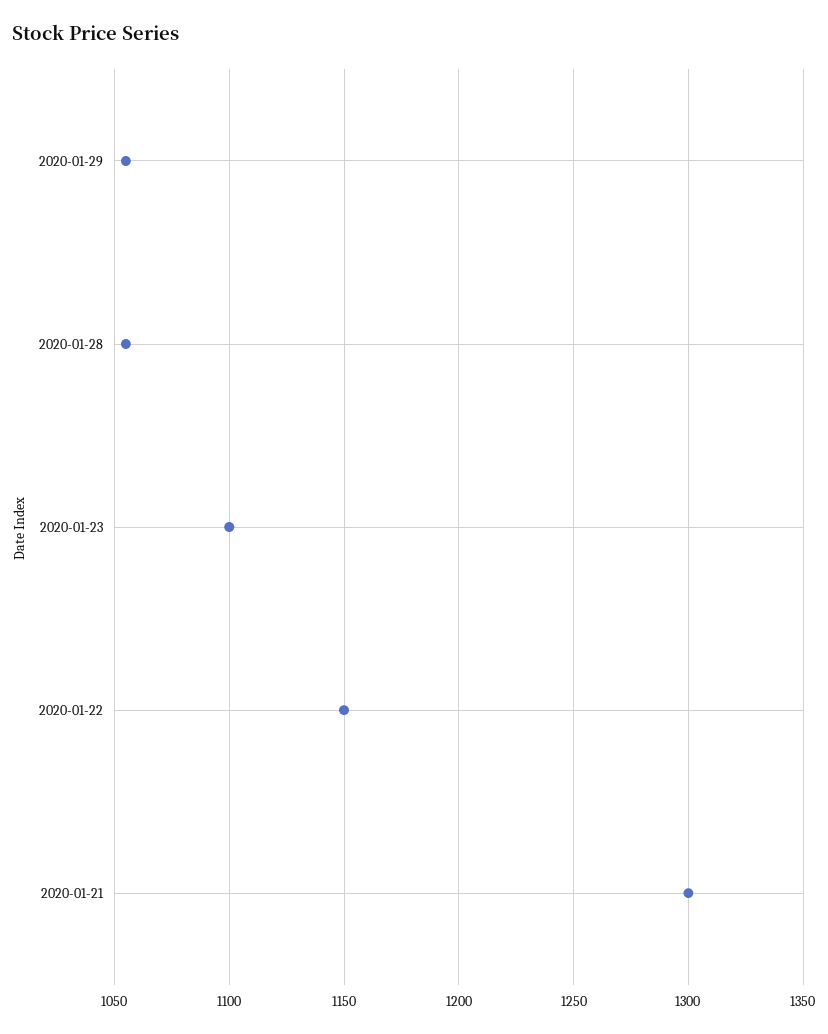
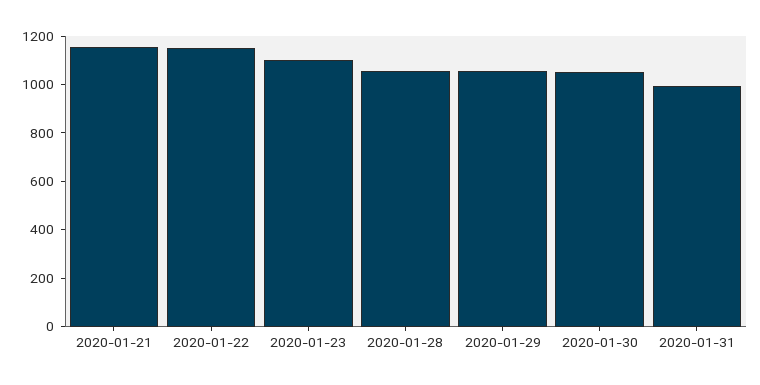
2020-01-21: 1300 -> 1150
2020-01-30: none -> 1050
2020-01-31: none -> 1000

